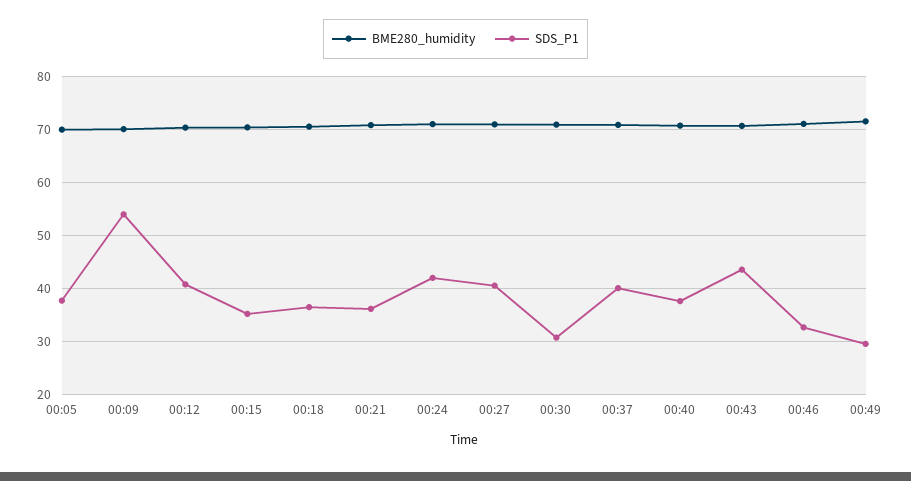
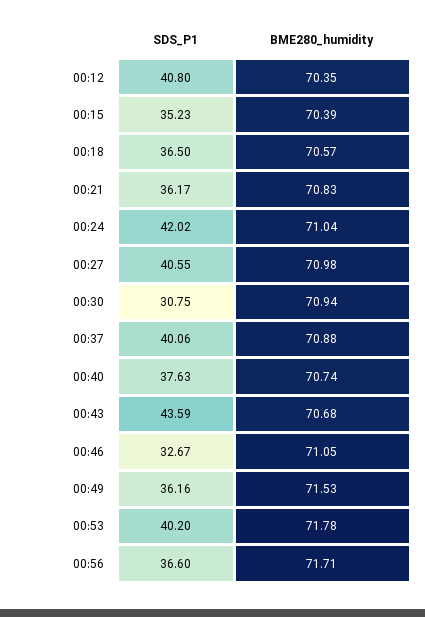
BME280_humidity, 00:05: 70 -> none
SDS_P1, 00:05: 38 -> none
BME280_humidity, 00:09: 70 -> none
SDS_P1, 00:09: 54 -> none
SDS_P1, 00:49: 30 -> 36.16
SDS_P1, 00:53: none -> 40.2
BME280_humidity, 00:53: none -> 71.78
SDS_P1, 00:56: none -> 36.6
BME280_humidity, 00:56: none -> 71.71

